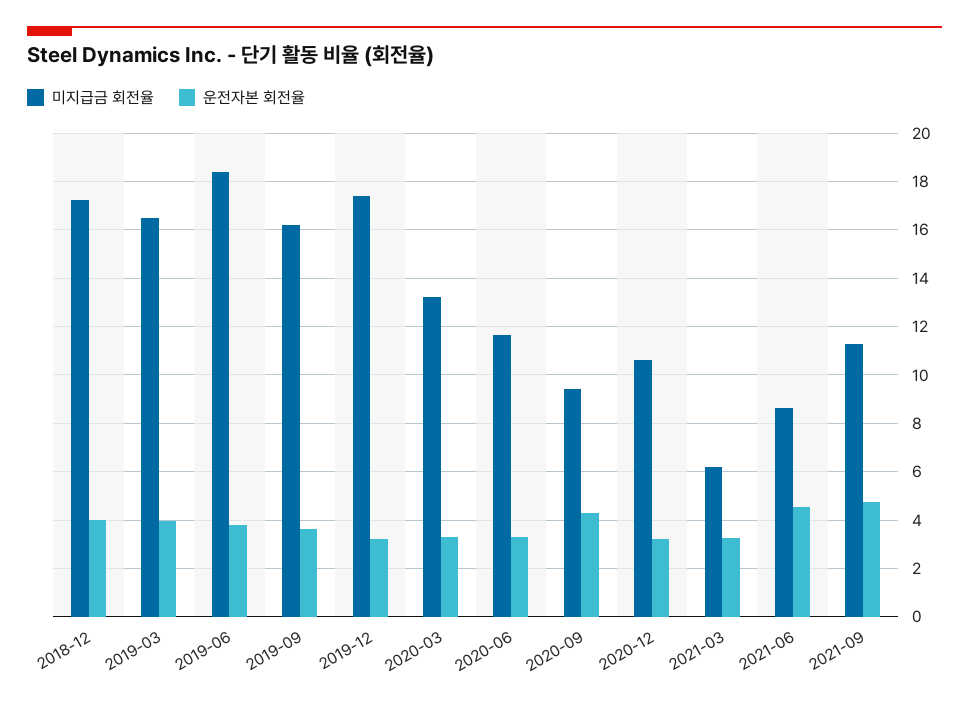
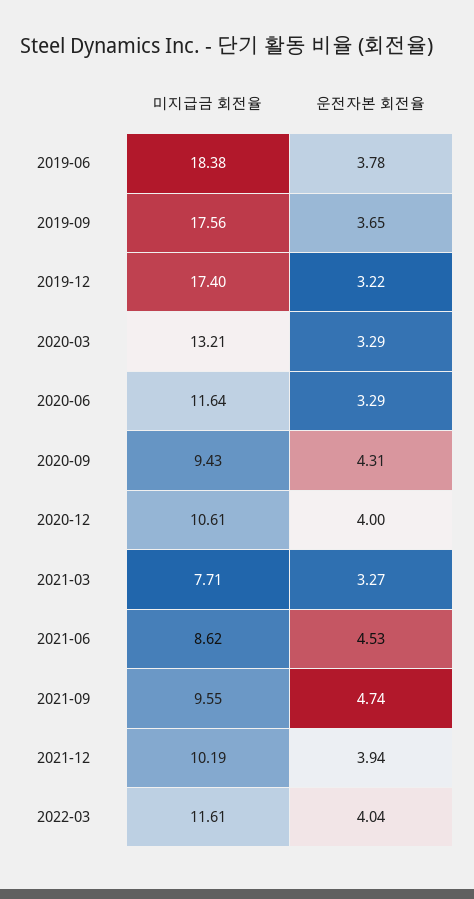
미지급금 회전율, 2018-12: 17.25 -> none
운전자본 회전율, 2018-12: 4 -> none
미지급금 회전율, 2019-03: 16.5 -> none
운전자본 회전율, 2019-03: 4 -> none
미지급금 회전율, 2019-09: 16.25 -> 17.56
운전자본 회전율, 2020-12: 3.25 -> 4
미지급금 회전율, 2021-03: 6.25 -> 7.71
미지급금 회전율, 2021-09: 11.25 -> 9.55
미지급금 회전율, 2021-12: none -> 10.19
운전자본 회전율, 2021-12: none -> 3.94
미지급금 회전율, 2022-03: none -> 11.61
운전자본 회전율, 2022-03: none -> 4.04

